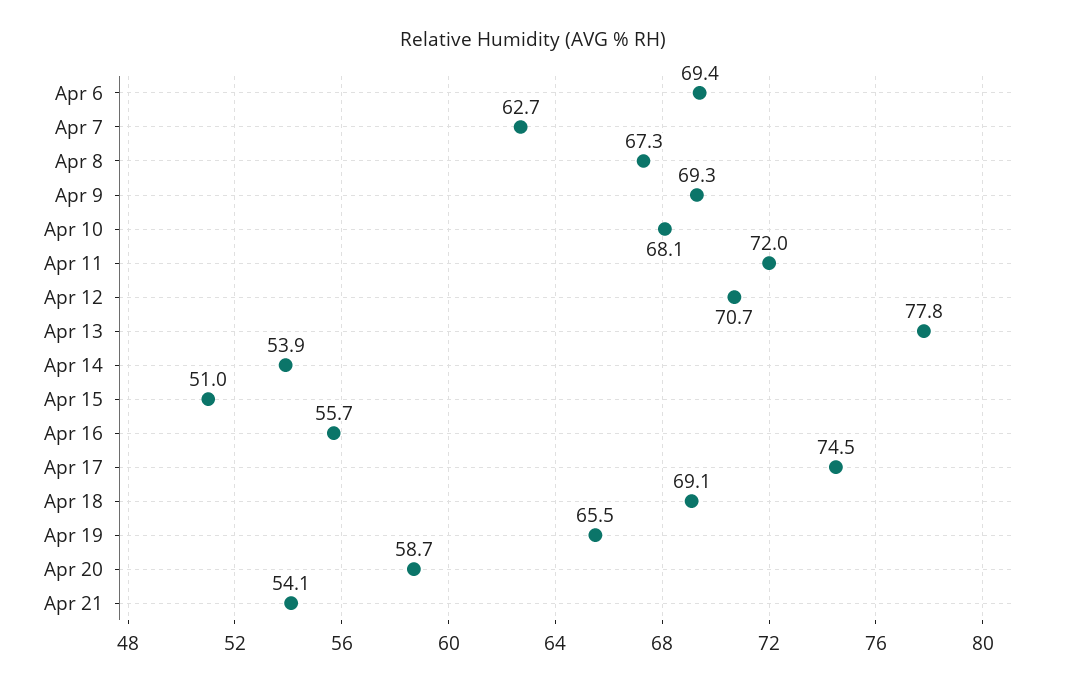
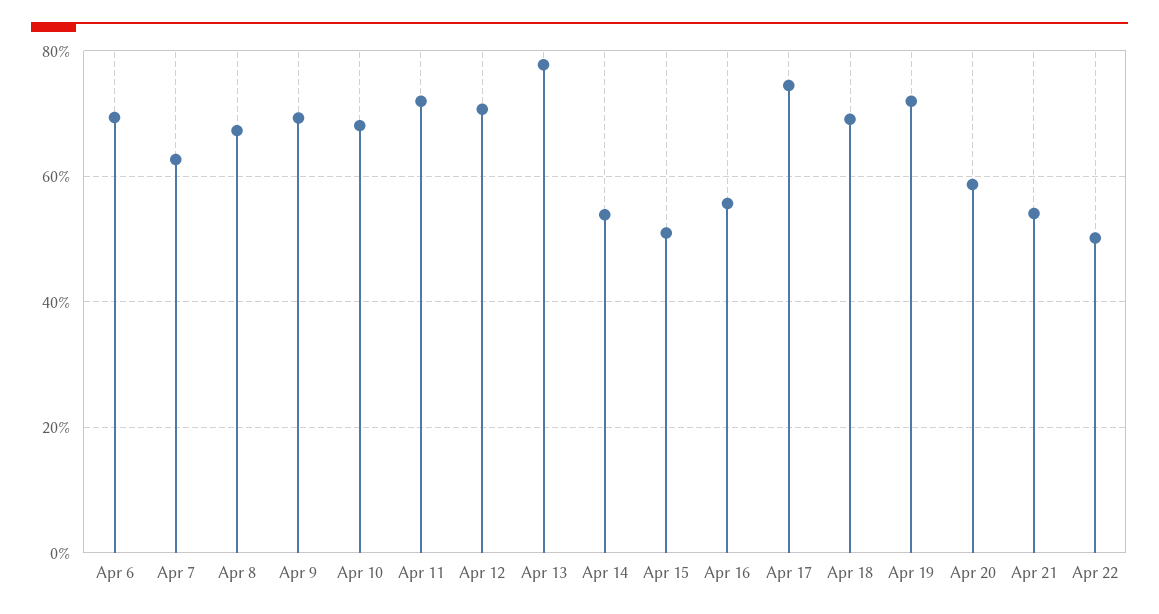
Apr 19: 65.5 -> 72
Apr 22: none -> 50

